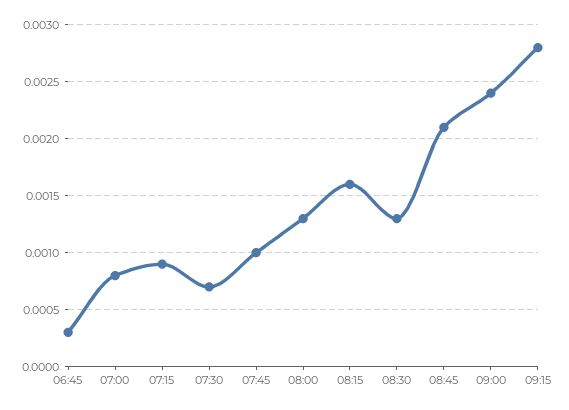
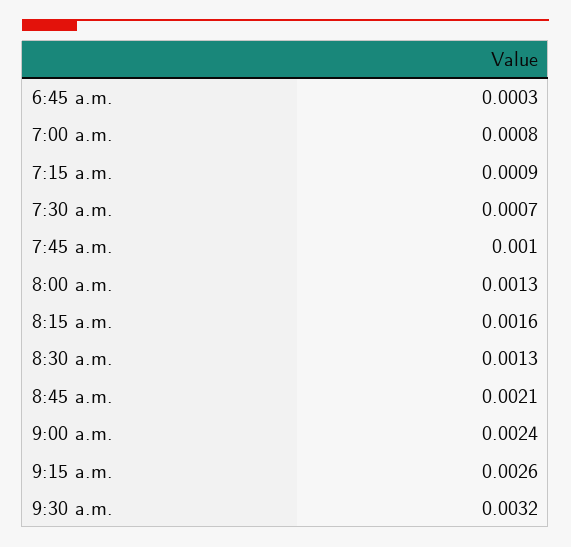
09:15: 0.0028 -> 0.0026
9:30 a.m.: none -> 0.0032

